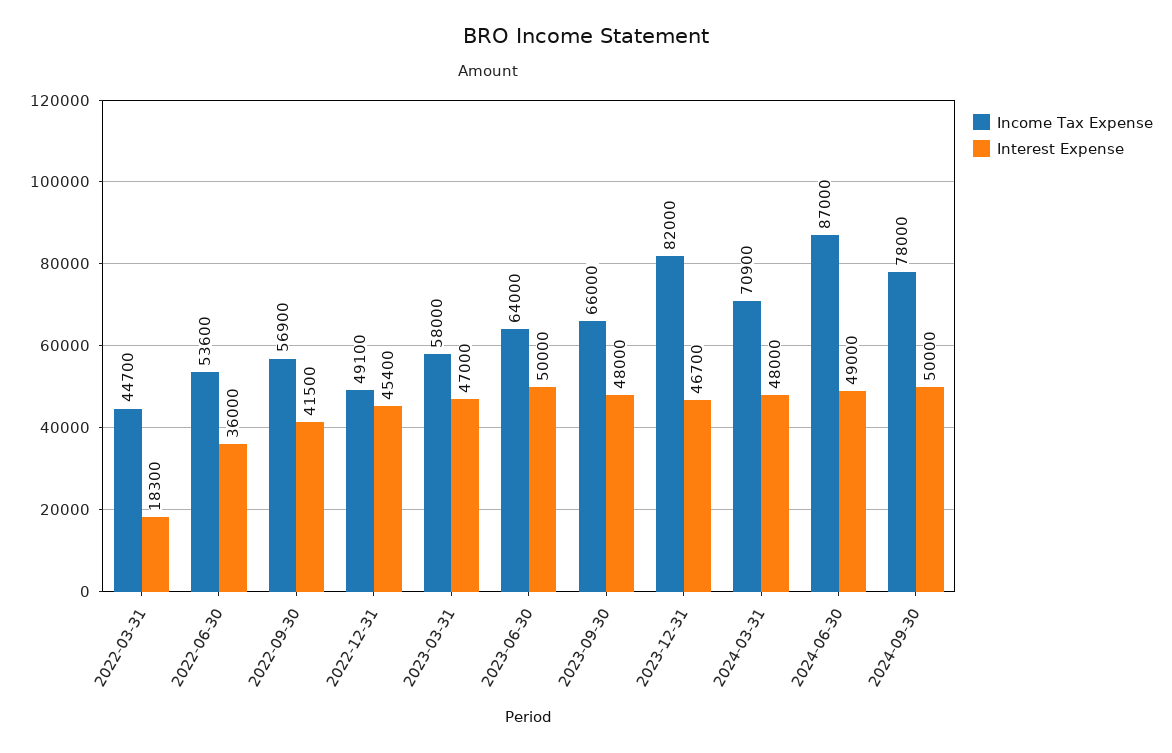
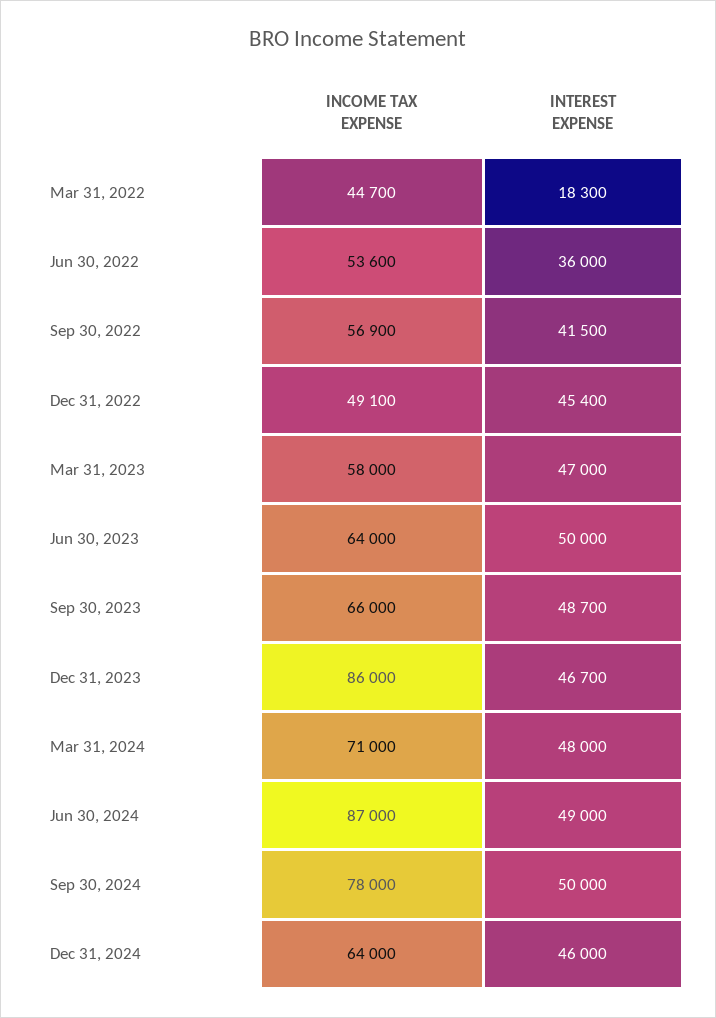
Interest Expense, 2023-09-30: 48000 -> 48700
Income Tax Expense, 2023-12-31: 82000 -> 86000
Income Tax Expense, 2024-03-31: 70900 -> 71000
Income Tax Expense, Dec 31, 2024: none -> 64000
Interest Expense, Dec 31, 2024: none -> 46000

